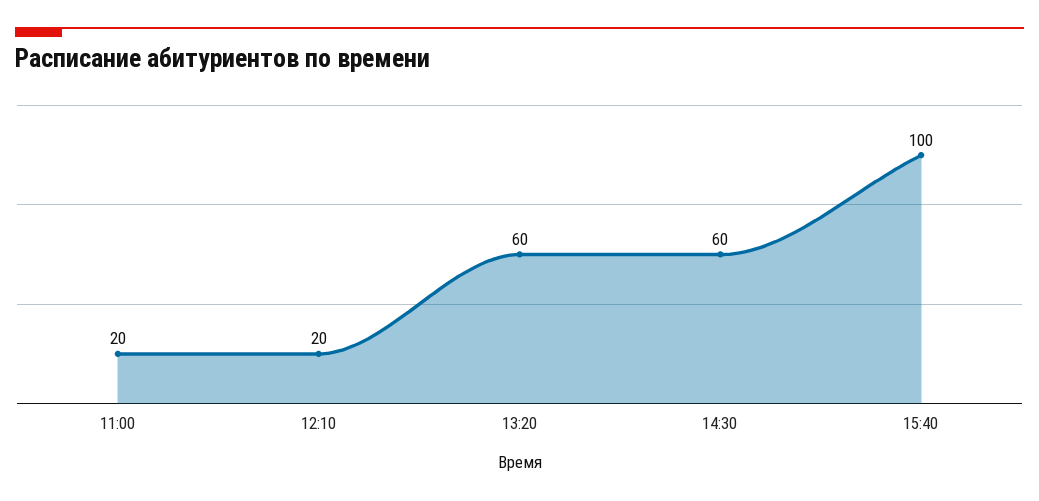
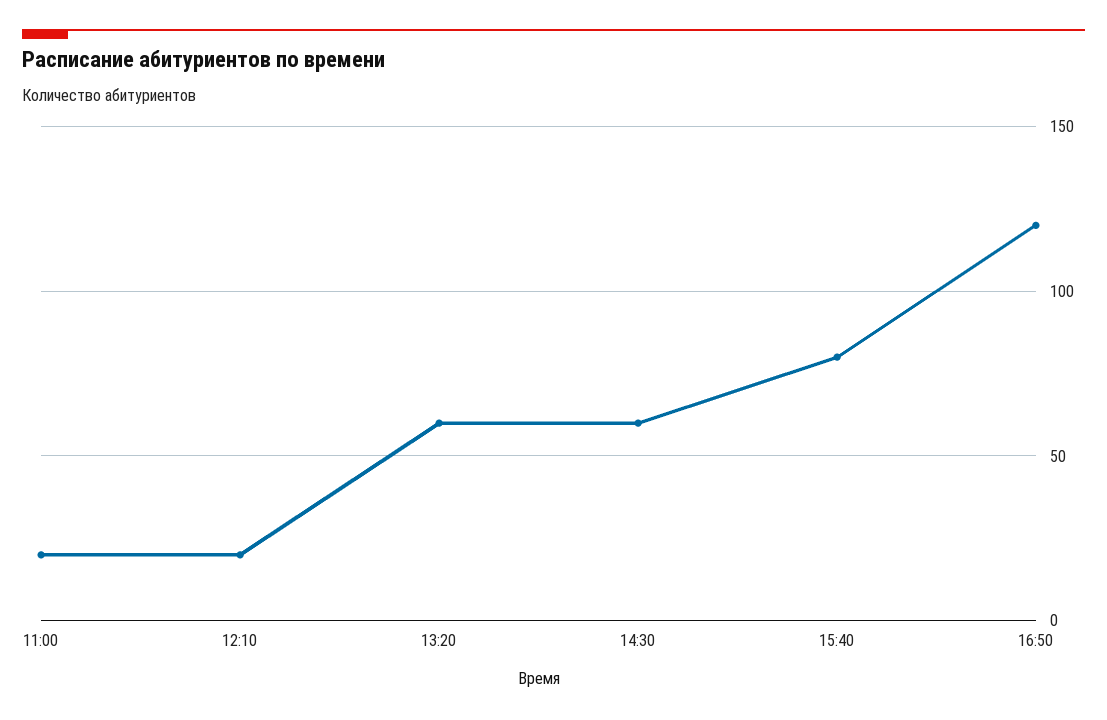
15:40: 100 -> 80
16:50: none -> 120

